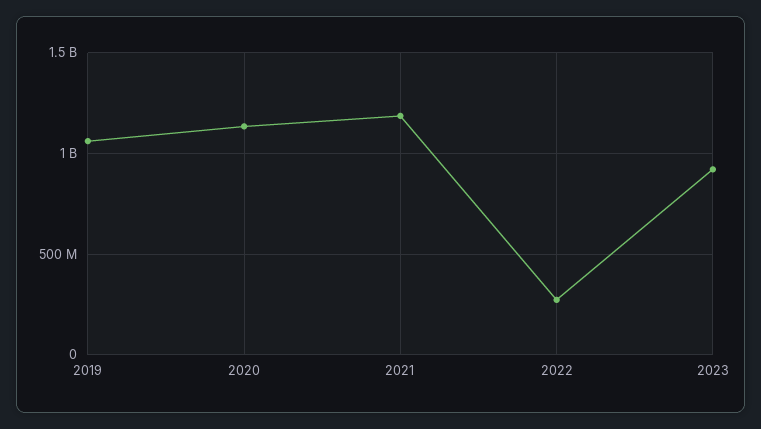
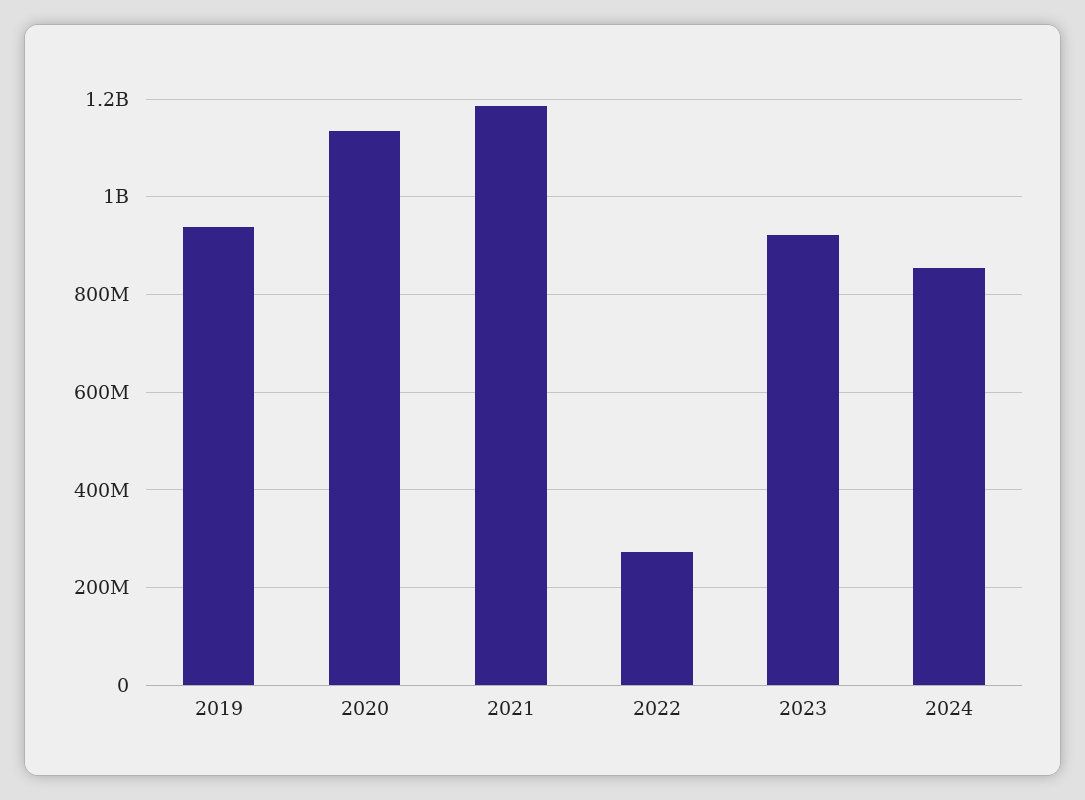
2019: 1050000000 -> 940000000
2024: none -> 860000000

